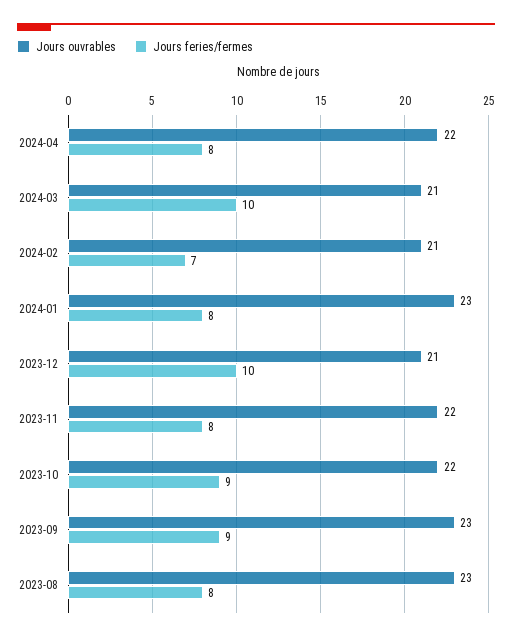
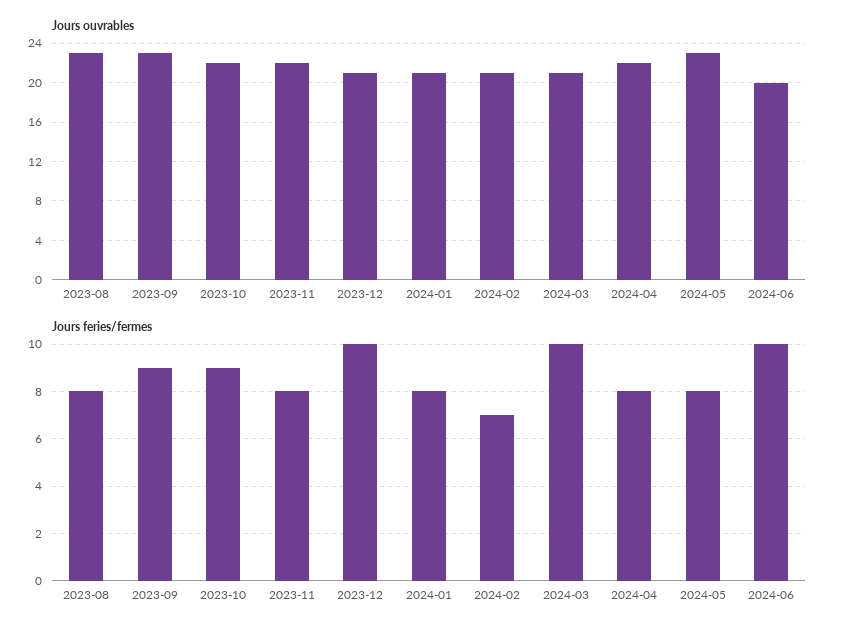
Jours ouvrables, 2024-01: 23 -> 21
Jours ouvrables, 2024-05: none -> 23
Jours ouvrables, 2024-06: none -> 20
Jours feries/fermes, 2024-05: none -> 8
Jours feries/fermes, 2024-06: none -> 10

